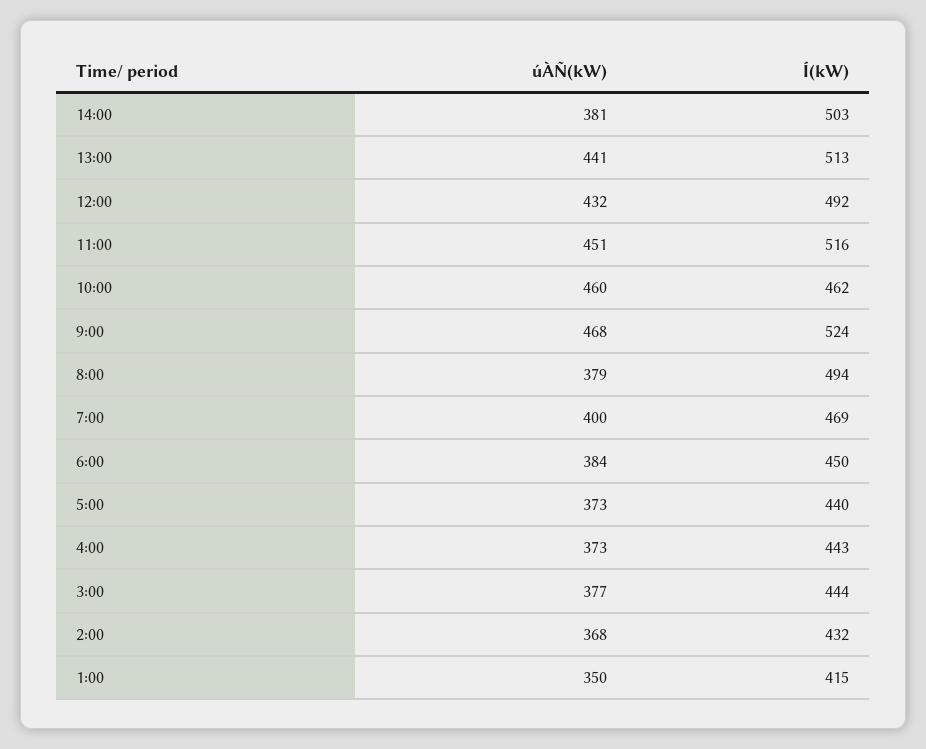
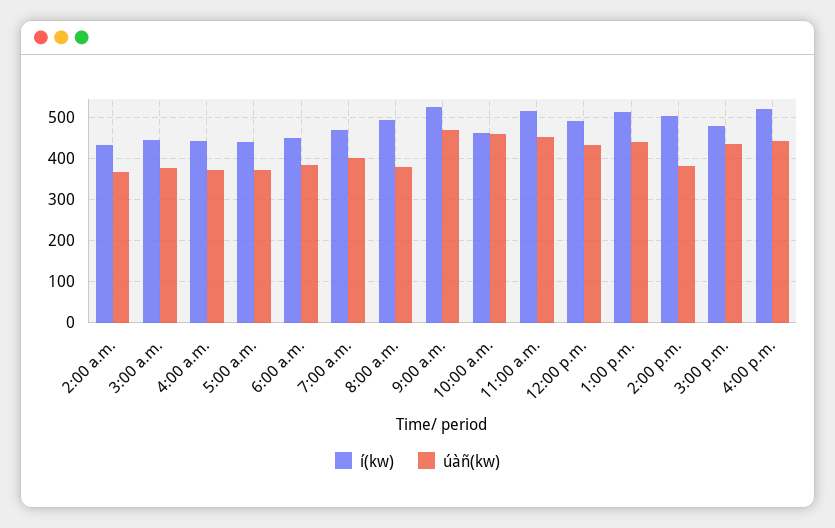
úÀÑ(kW), 1:00: 350 -> none
Í(kW), 1:00: 415 -> none
Í(kW), 3:00 p.m.: none -> 480
úÀÑ(kW), 3:00 p.m.: none -> 440
Í(kW), 4:00 p.m.: none -> 520
úÀÑ(kW), 4:00 p.m.: none -> 440

